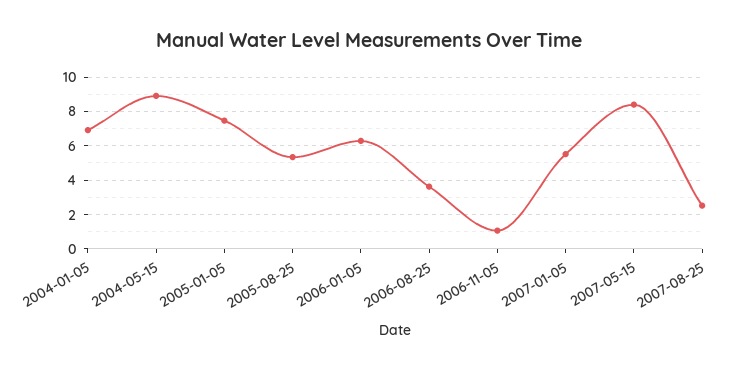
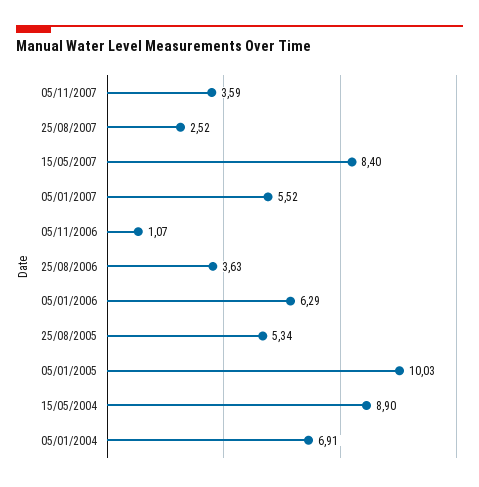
2005-01-05: 7.5 -> 10.03
05/11/2007: none -> 3.59

